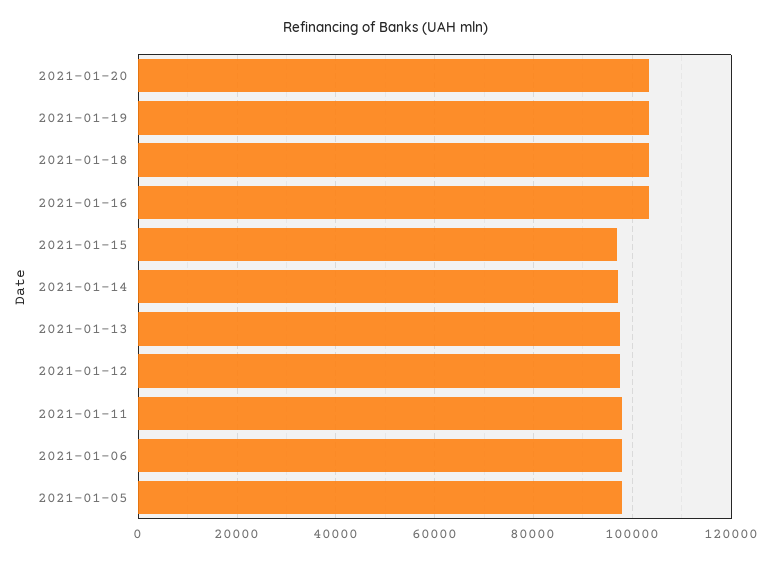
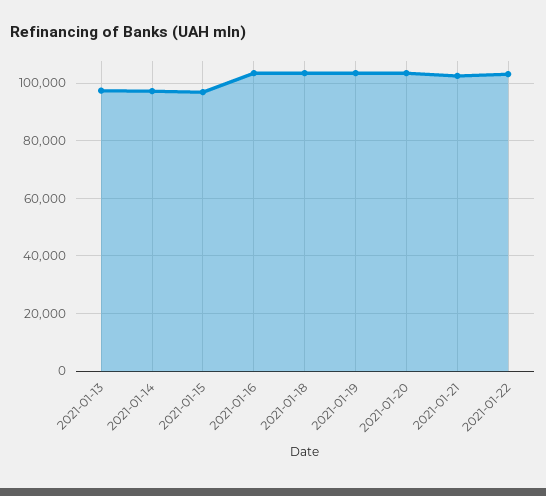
2021-01-12: 98000 -> none
2021-01-11: 98000 -> none
2021-01-06: 98000 -> none
2021-01-05: 98000 -> none
2021-01-21: none -> 102500
2021-01-22: none -> 102500

